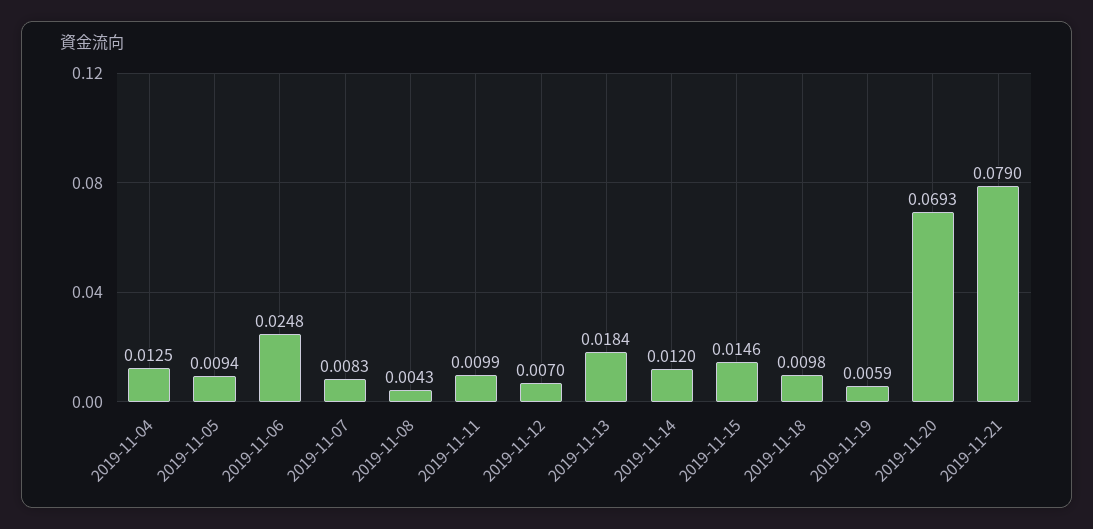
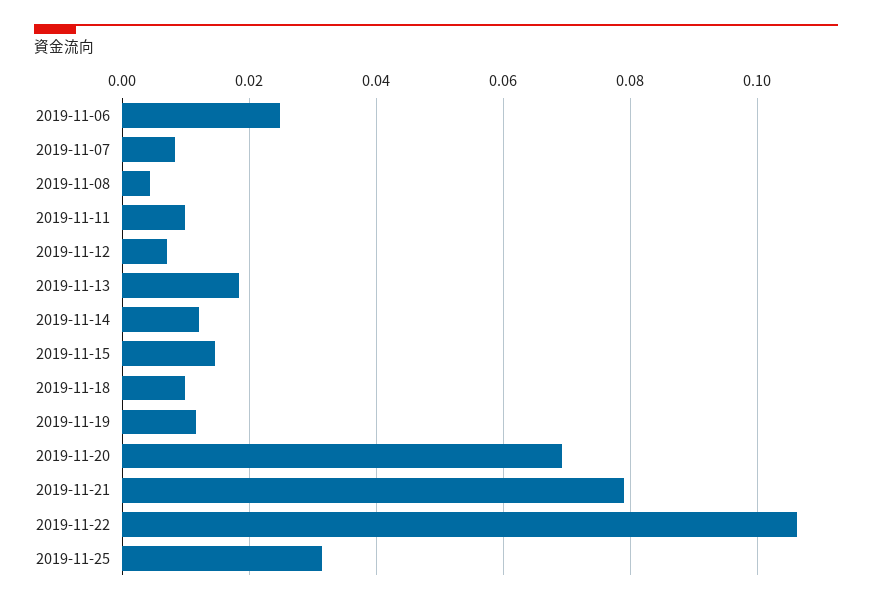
2019-11-04: 0.0125 -> none
2019-11-05: 0.0094 -> none
2019-11-19: 0.0059 -> 0.012
2019-11-22: none -> 0.106
2019-11-25: none -> 0.032

